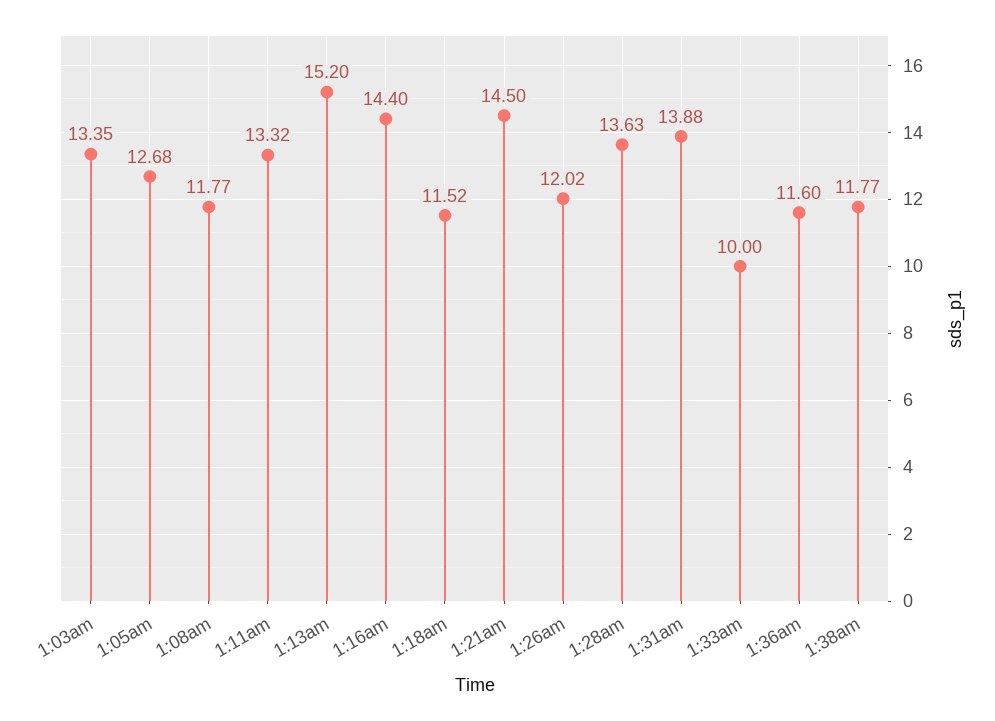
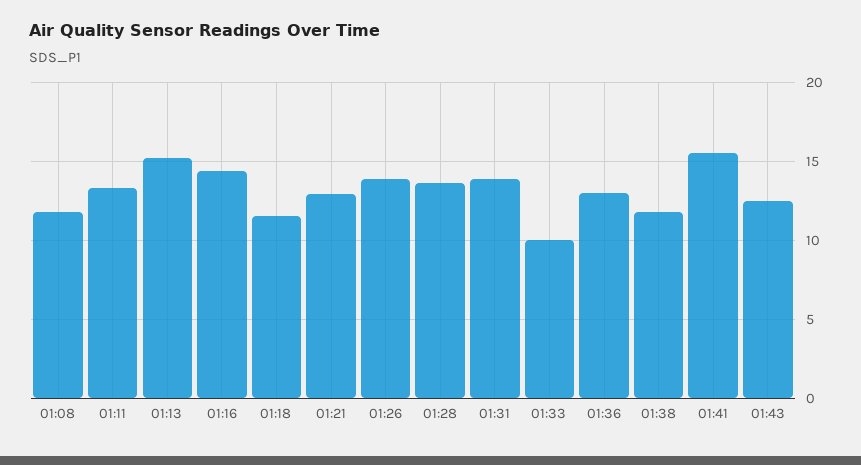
1:03am: 13.35 -> none
1:05am: 12.68 -> none
1:21am: 14.5 -> 13
1:26am: 12.02 -> 14
1:36am: 11.6 -> 13
01:41: none -> 15.5
01:43: none -> 12.5

